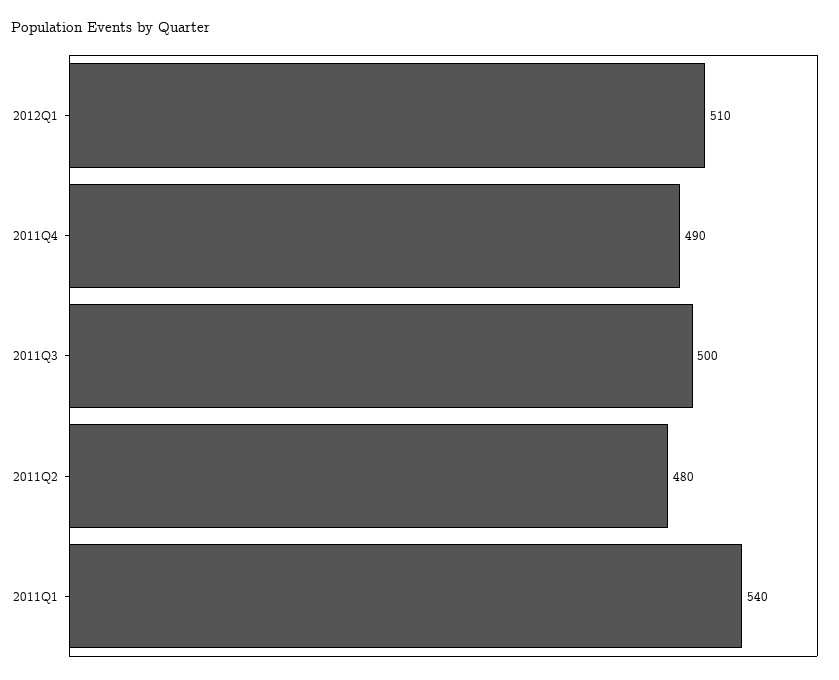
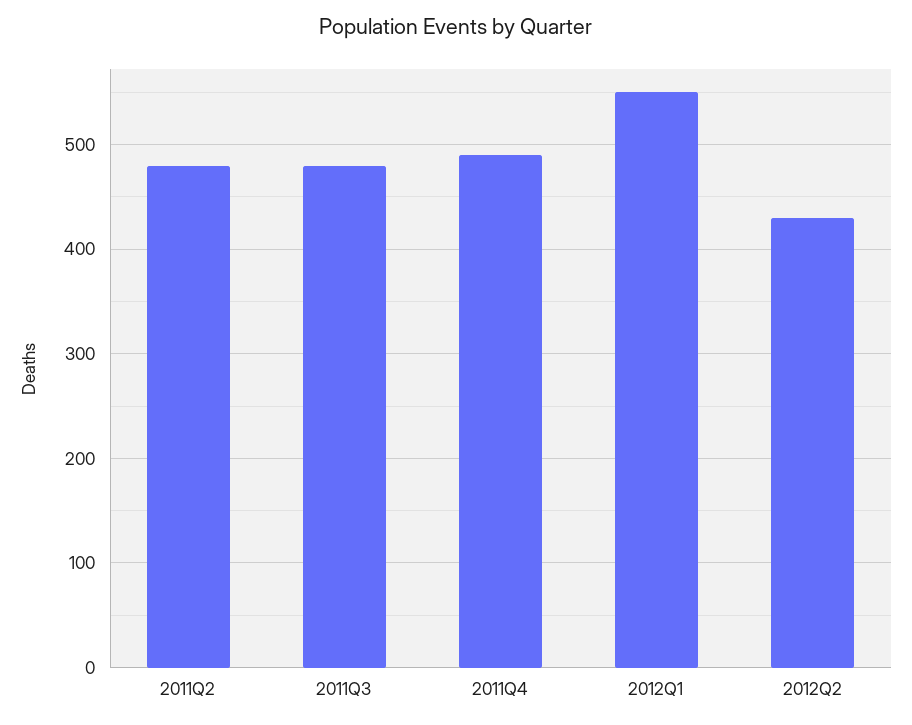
2012Q1: 510 -> 550
2011Q3: 500 -> 480
2011Q1: 540 -> none
2012Q2: none -> 430

